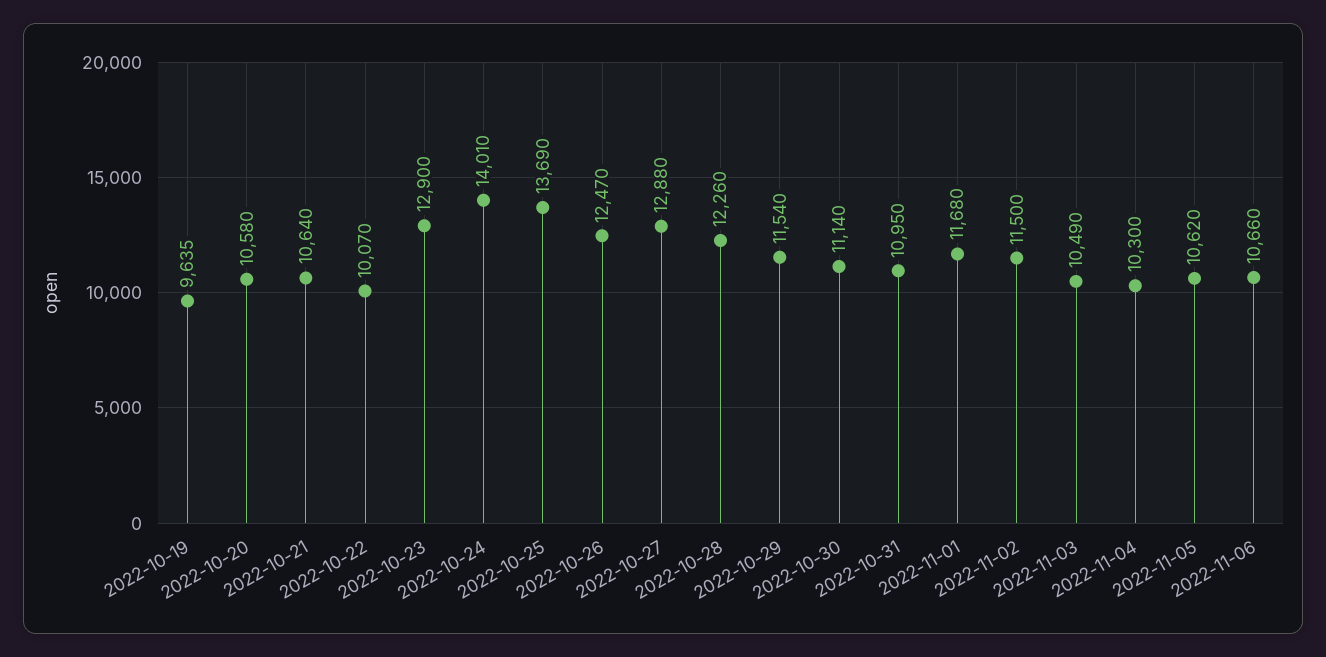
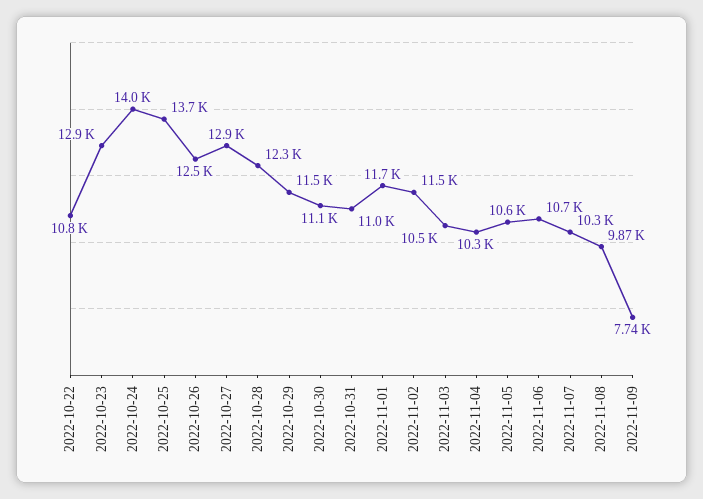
2022-10-19: 9635 -> none
2022-10-20: 10580 -> none
2022-10-21: 10640 -> none
2022-10-22: 10070 -> 10800
2022-11-07: none -> 10300
2022-11-08: none -> 9870
2022-11-09: none -> 7740

